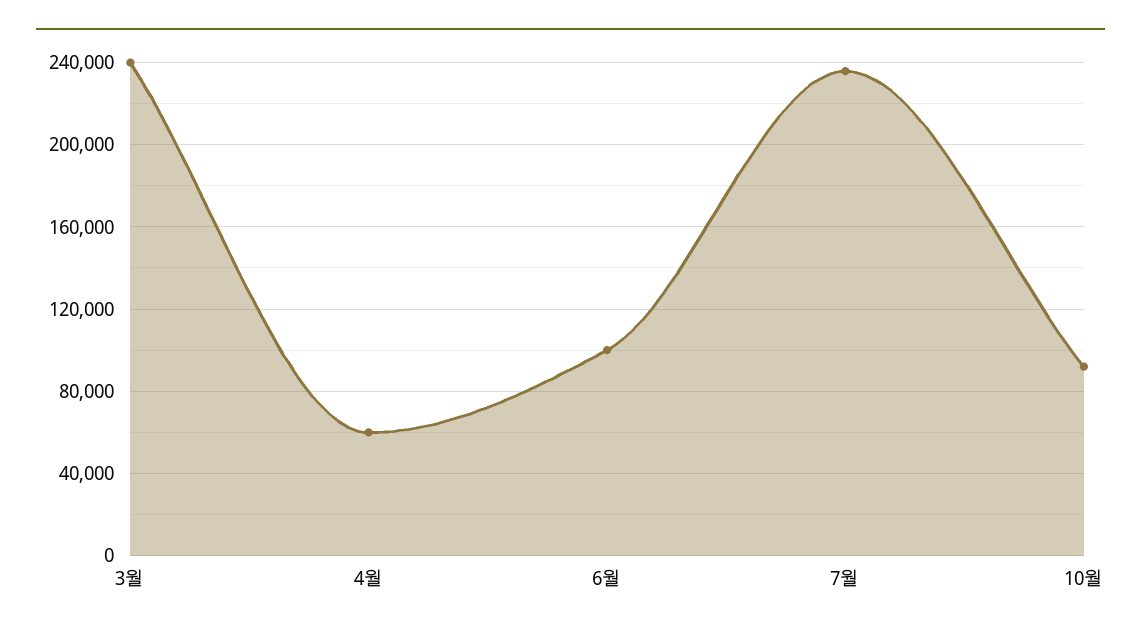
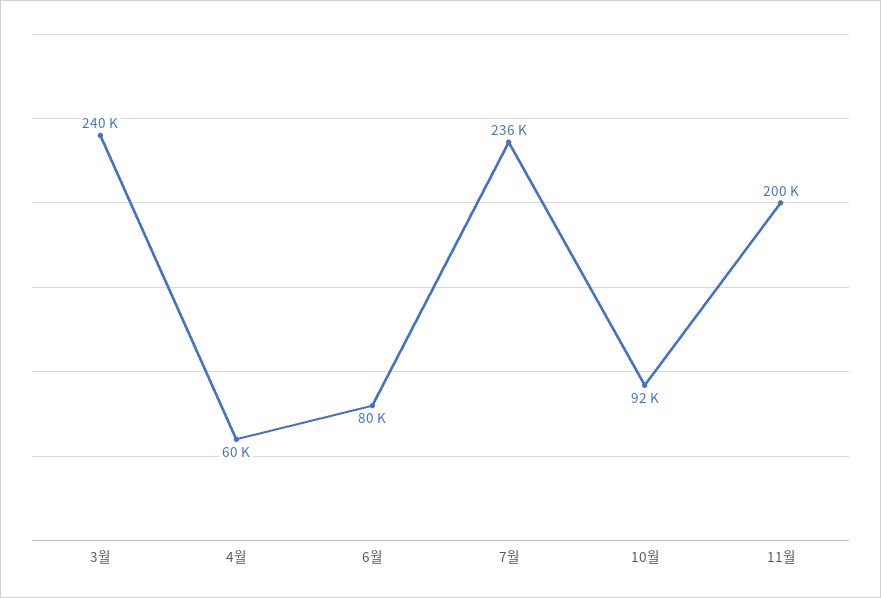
6월: 100000 -> 80000
11월: none -> 200000

